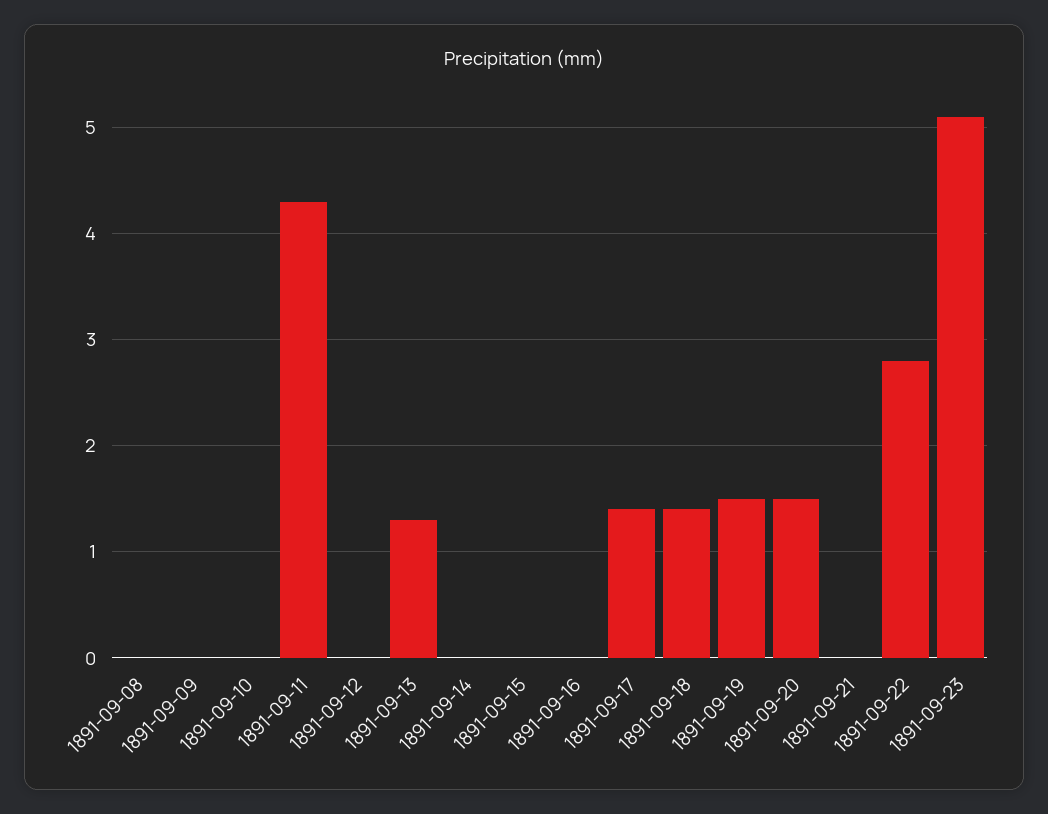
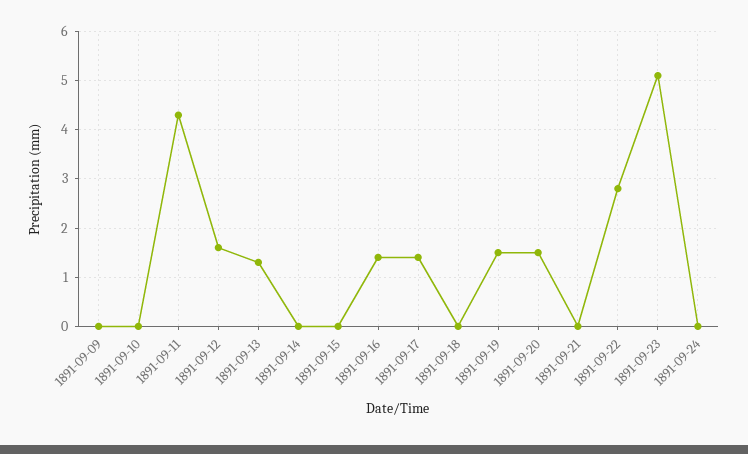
1891-09-08: 0 -> none
1891-09-12: 0 -> 1.5
1891-09-16: 0 -> 1.5
1891-09-18: 1.4 -> 0
1891-09-24: none -> 0

